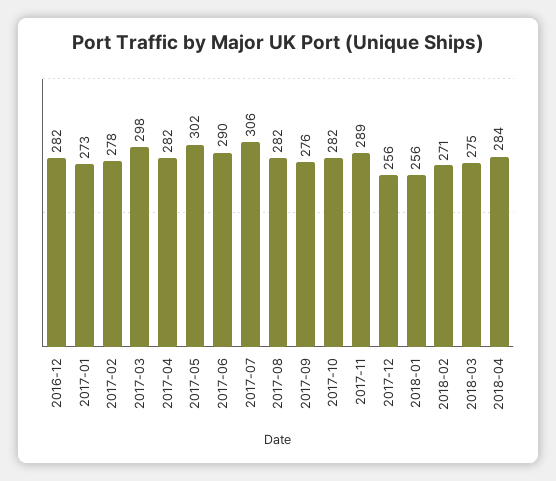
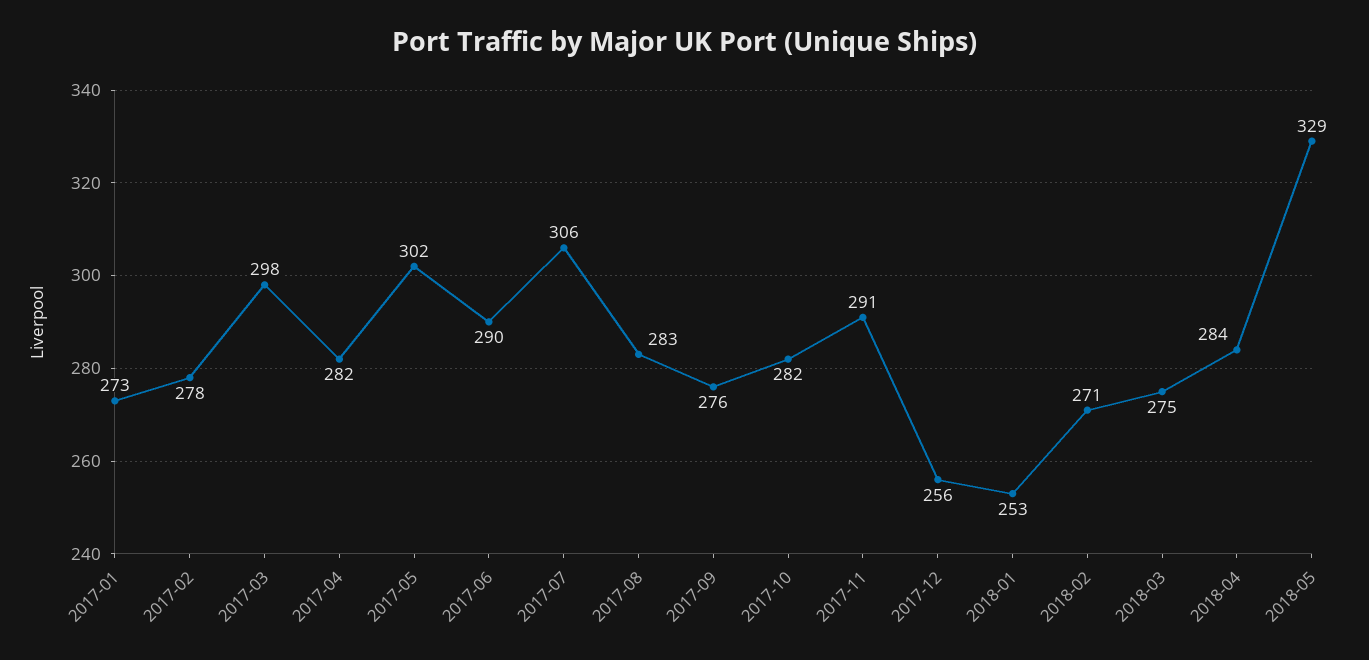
2016-12: 282 -> none
2017-08: 282 -> 283
2017-11: 289 -> 291
2018-01: 256 -> 253
2018-05: none -> 329

